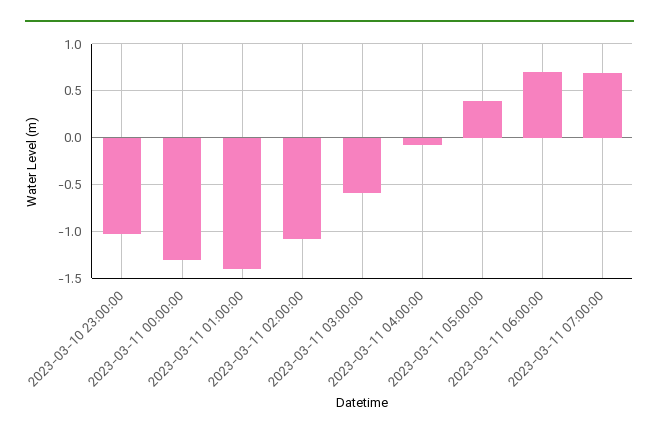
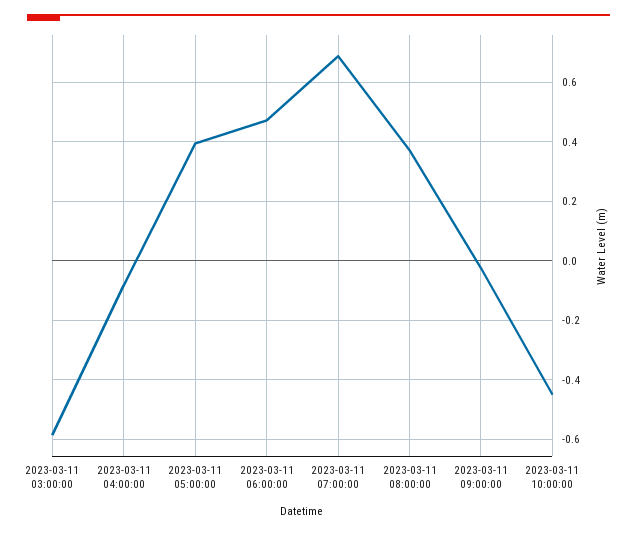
2023-03-10 23:00:00: -1 -> none
2023-03-11 00:00:00: -1.3 -> none
2023-03-11 01:00:00: -1.4 -> none
2023-03-11 02:00:00: -1.1 -> none
2023-03-11 06:00:00: 0.7 -> 0.475
2023-03-11 08:00:00: none -> 0.375
2023-03-11 09:00:00: none -> -0.025
2023-03-11 10:00:00: none -> -0.45

